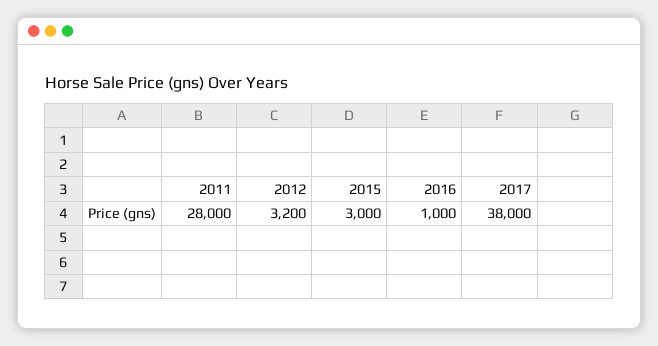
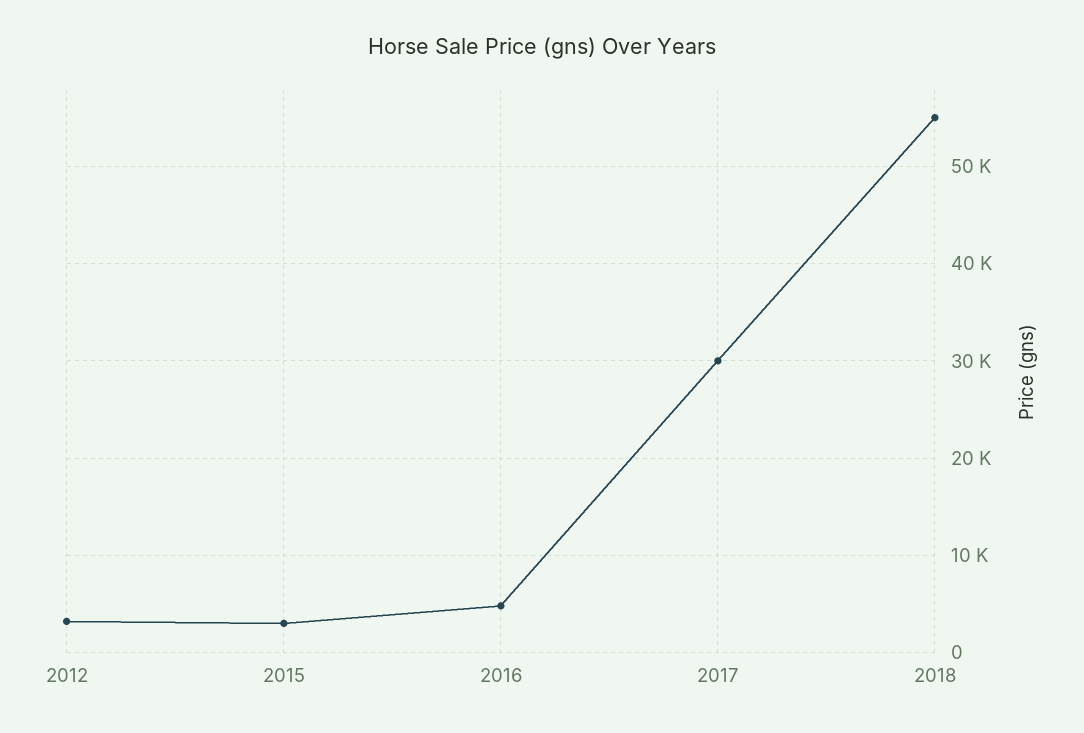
2011: 28000 -> none
2016: 1000 -> 5000
2017: 38000 -> 30000
2018: none -> 55000

